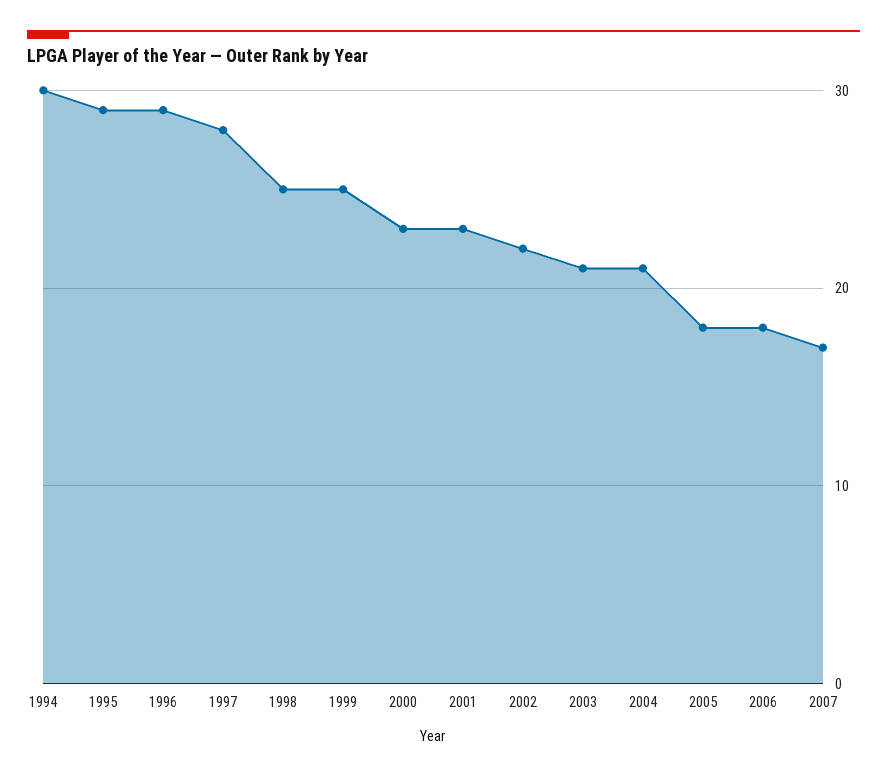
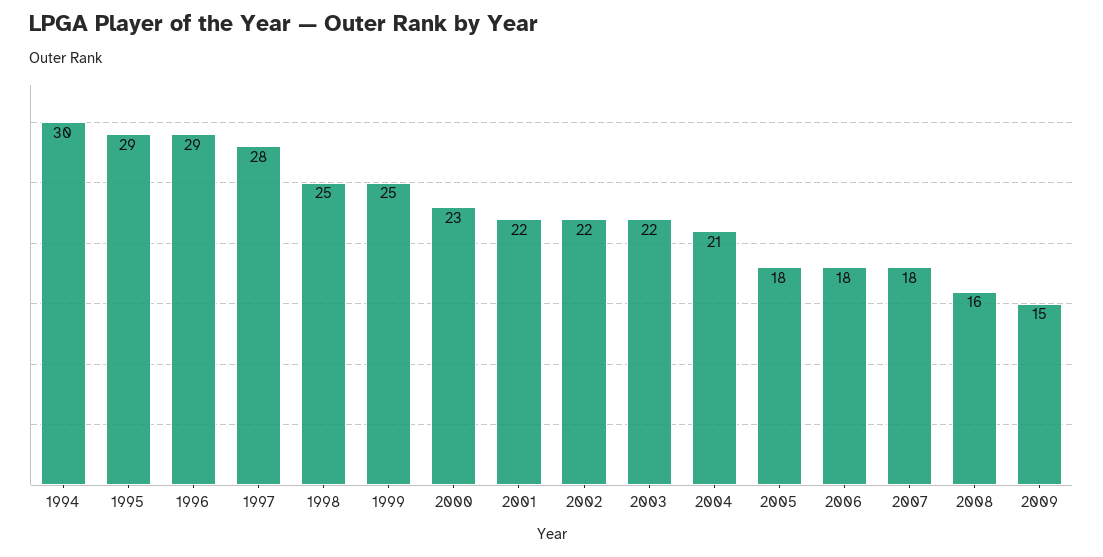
2001: 23 -> 22
2003: 21 -> 22
2007: 17 -> 18
2008: none -> 16
2009: none -> 15

